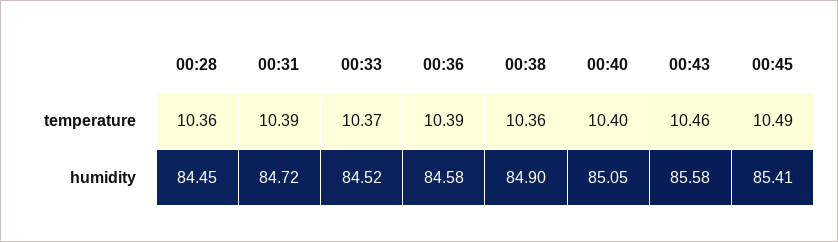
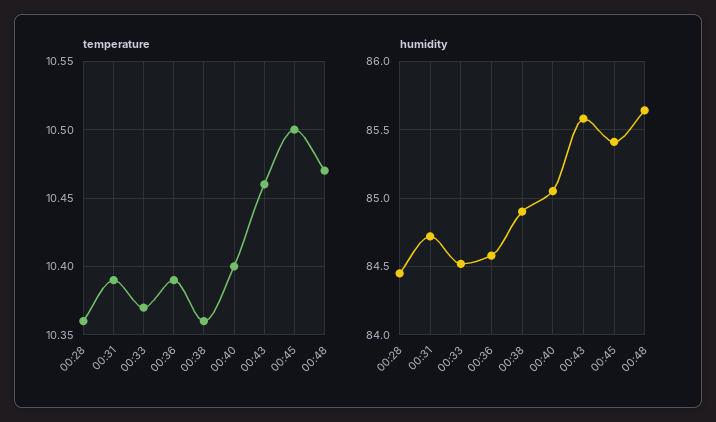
temperature, 00:45: 10.49 -> 10.5
temperature, 00:48: none -> 10.47
humidity, 00:48: none -> 85.65

